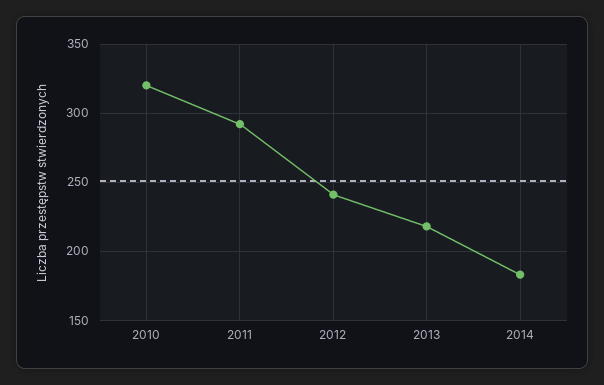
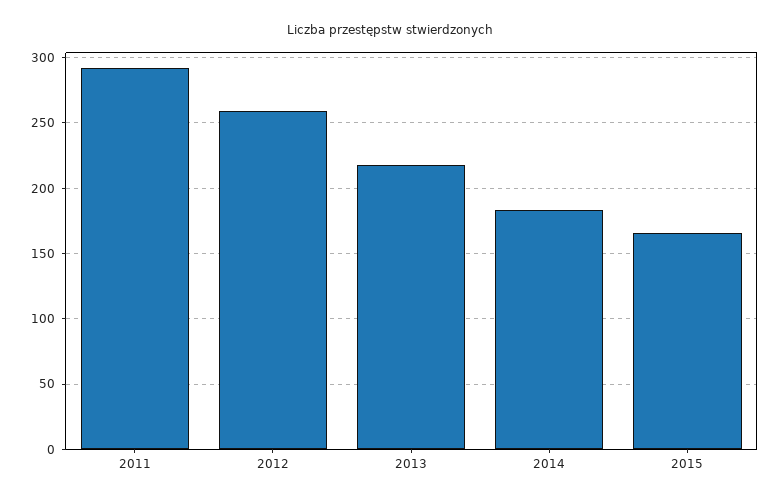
2010: 320 -> none
2012: 240 -> 260
2015: none -> 165

